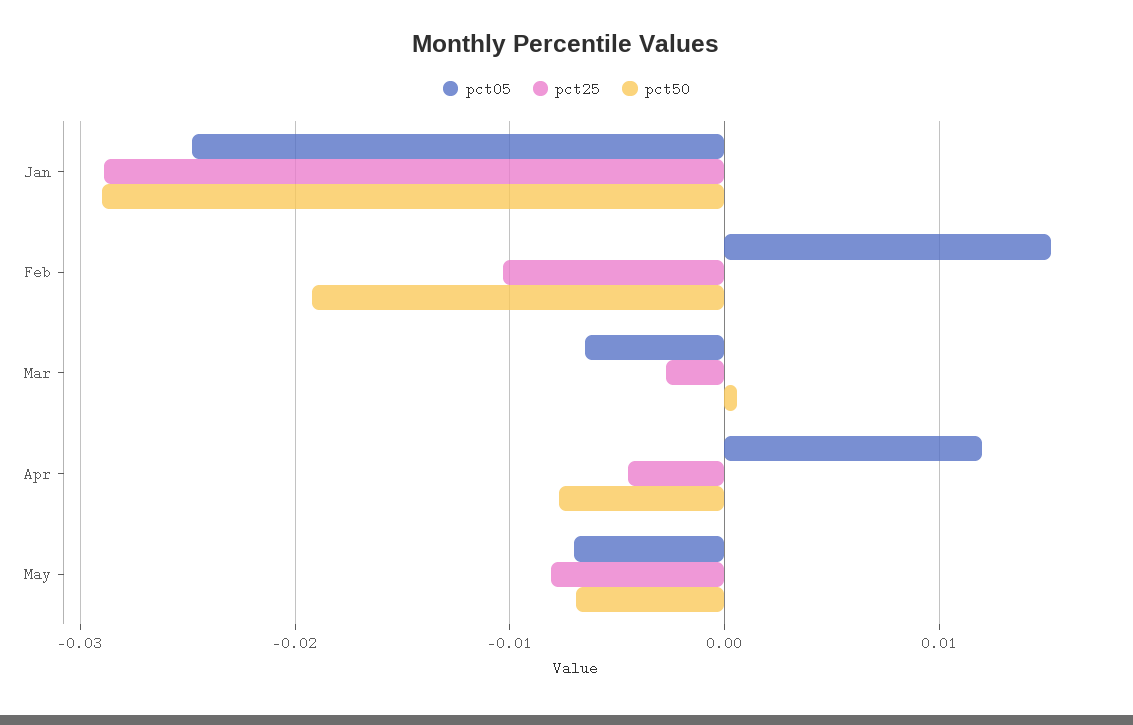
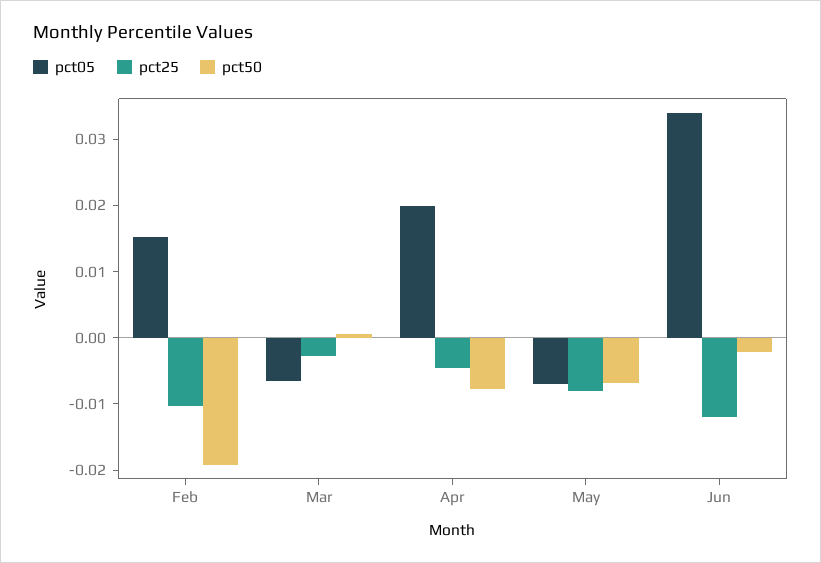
pct05, Jan: -0.025 -> none
pct25, Jan: -0.029 -> none
pct50, Jan: -0.029 -> none
pct05, Apr: 0.012 -> 0.02
pct05, Jun: none -> 0.034
pct25, Jun: none -> -0.012
pct50, Jun: none -> -0.002

